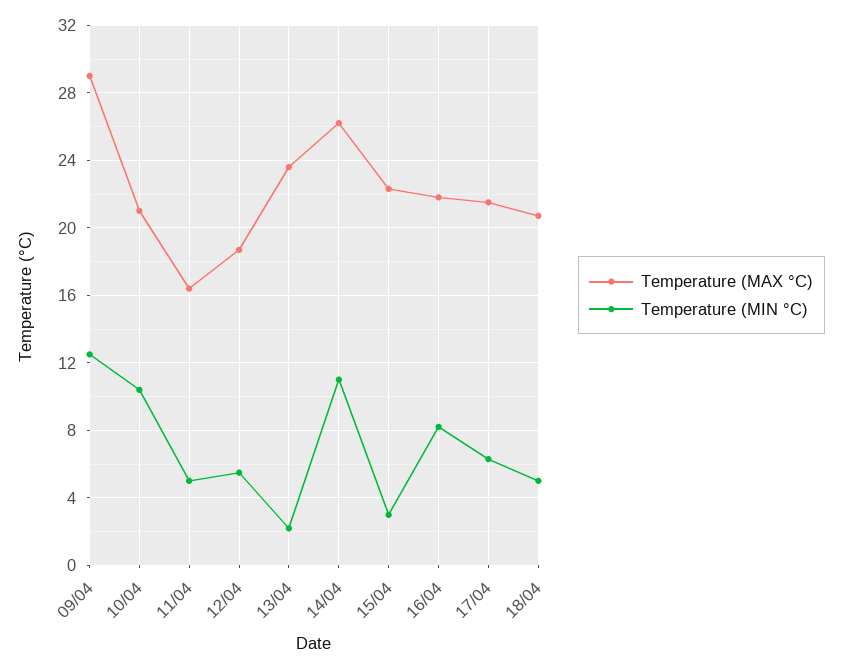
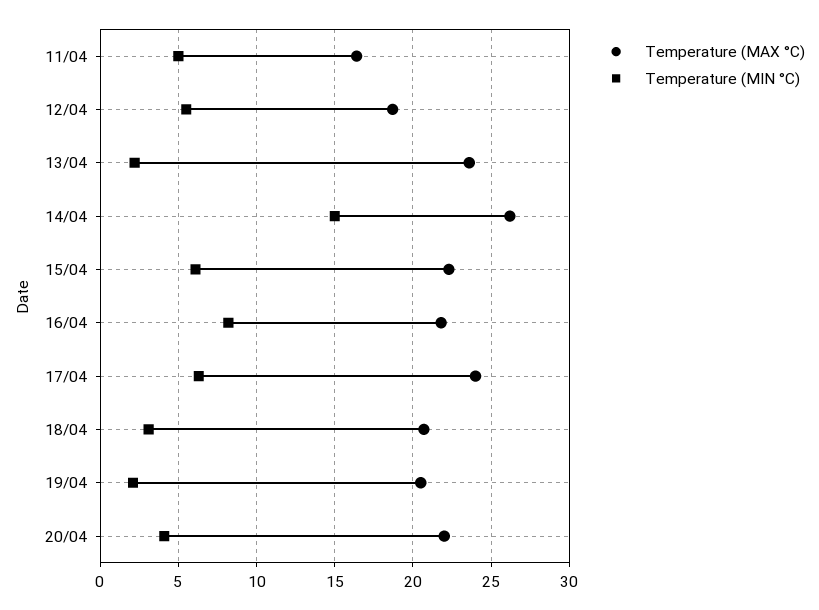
Temperature (MAX °C), 09/04: 29 -> none
Temperature (MIN °C), 09/04: 12.5 -> none
Temperature (MAX °C), 10/04: 21 -> none
Temperature (MIN °C), 10/04: 10.5 -> none
Temperature (MIN °C), 14/04: 11 -> 15
Temperature (MIN °C), 15/04: 3 -> 6
Temperature (MAX °C), 17/04: 21.5 -> 24
Temperature (MIN °C), 18/04: 5 -> 3
Temperature (MAX °C), 19/04: none -> 20.5
Temperature (MIN °C), 19/04: none -> 2
Temperature (MAX °C), 20/04: none -> 22
Temperature (MIN °C), 20/04: none -> 4

